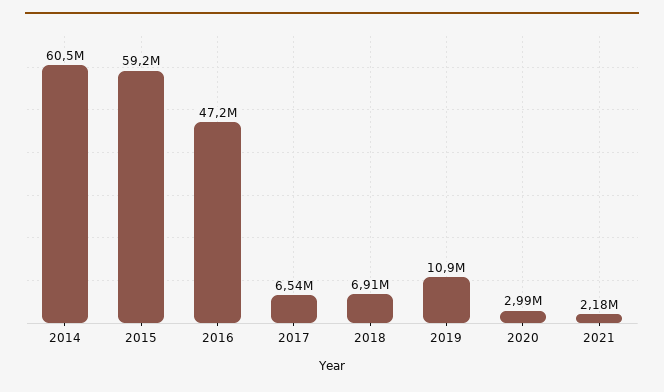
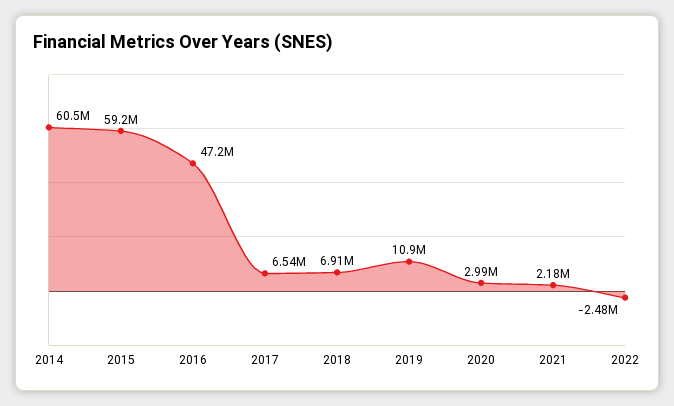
2022: none -> -2480000

